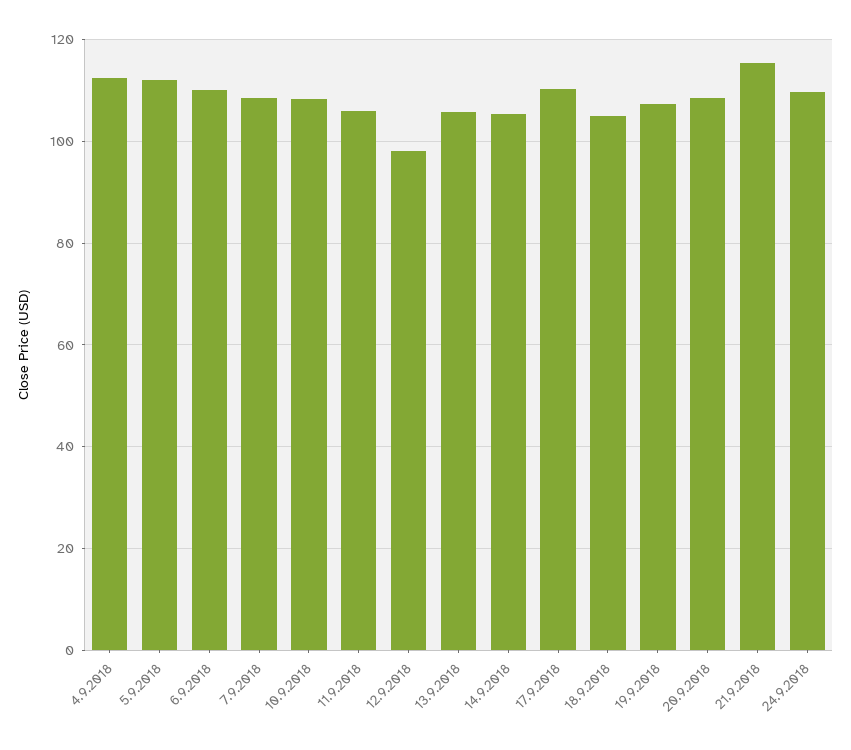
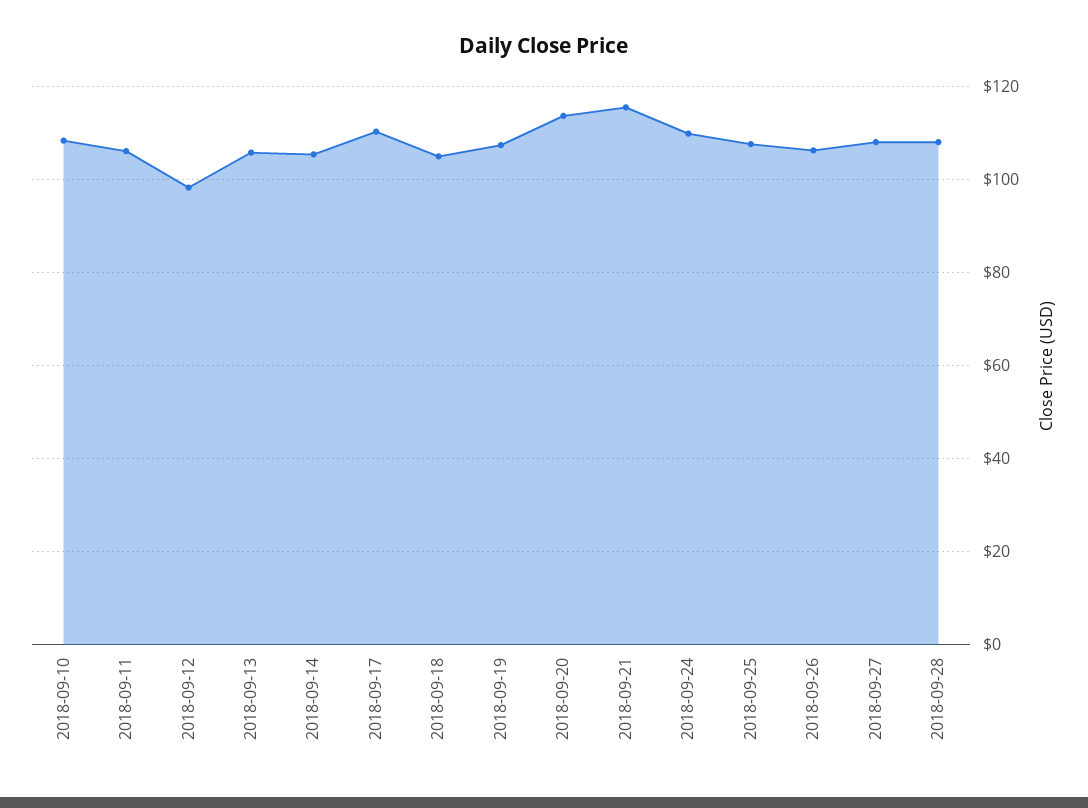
4.9.2018: 112 -> none
5.9.2018: 112 -> none
6.9.2018: 110 -> none
7.9.2018: 108 -> none
20.9.2018: 108 -> 114
2018-09-25: none -> 108
2018-09-26: none -> 106
2018-09-27: none -> 108
2018-09-28: none -> 108

